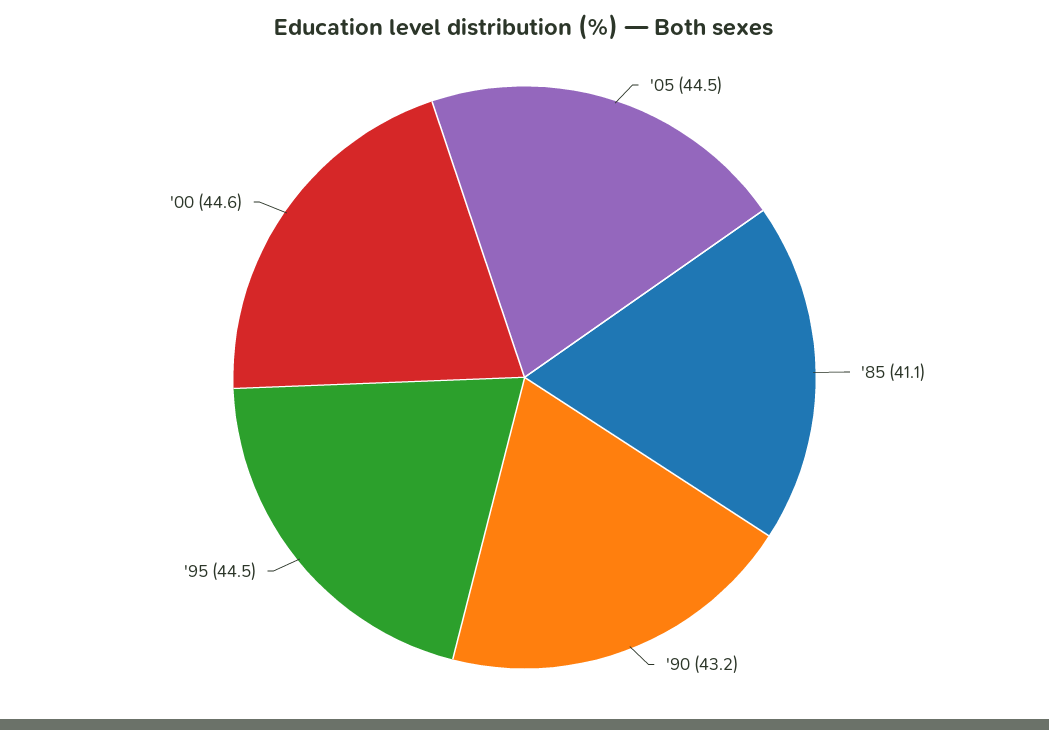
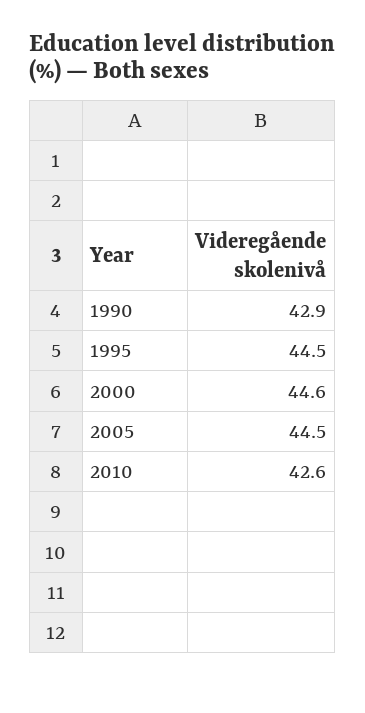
'85: 41.1 -> none
'90: 43.2 -> 42.9
2010: none -> 42.6

